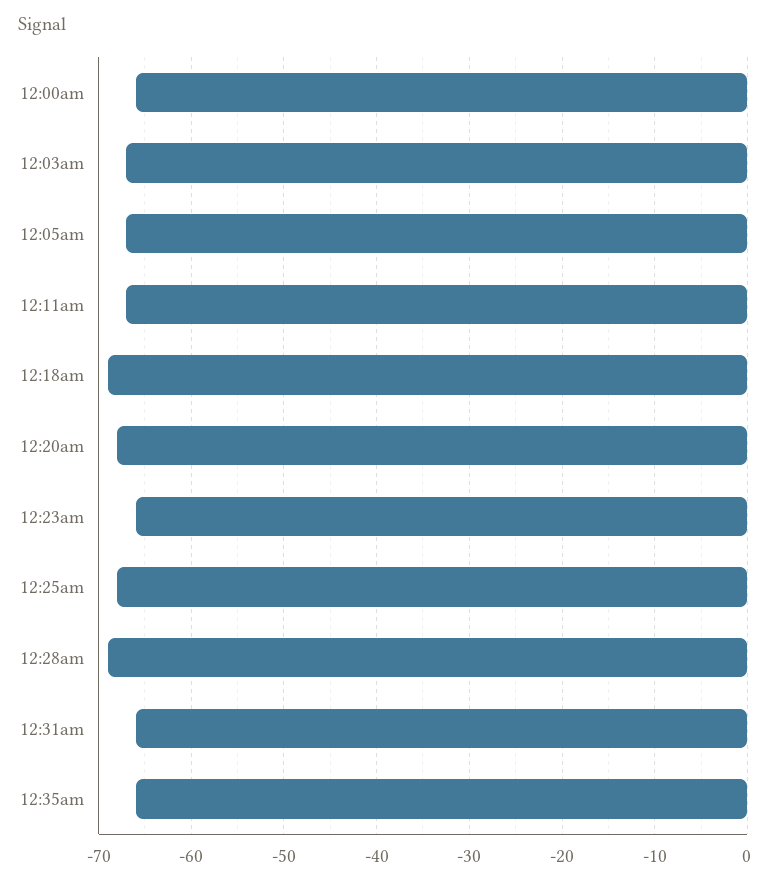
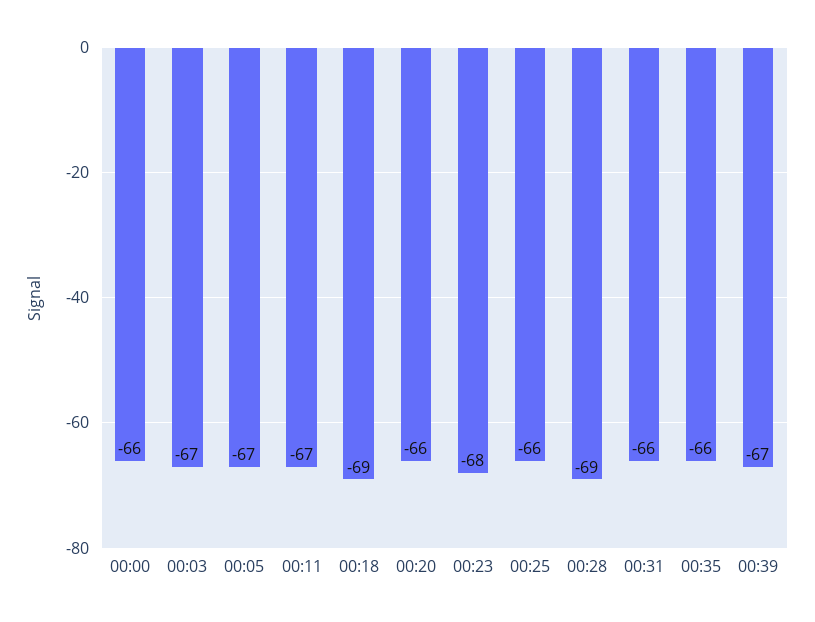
12:20am: -68 -> -66
12:23am: -66 -> -68
12:25am: -68 -> -66
00:39: none -> -67

